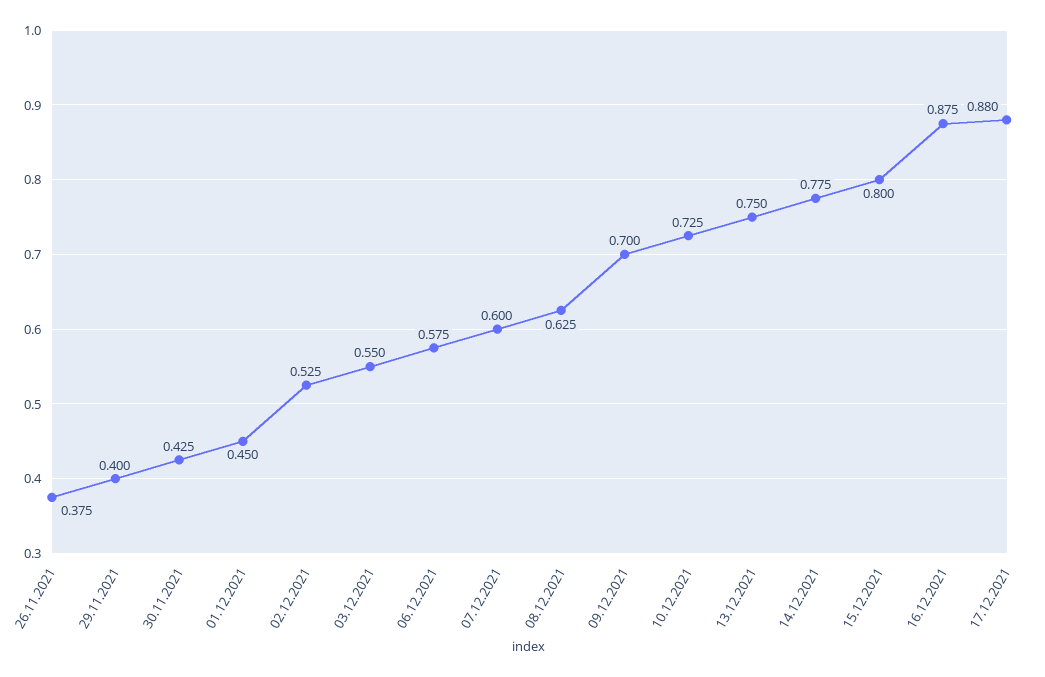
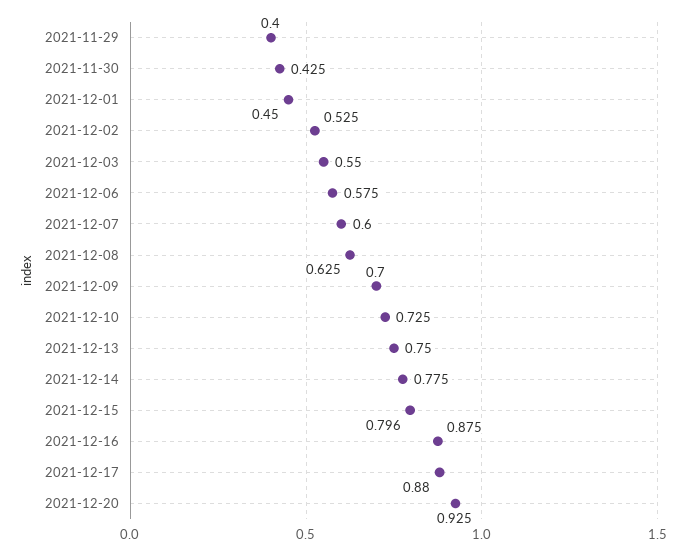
26.11.2021: 0.375 -> none
15.12.2021: 0.8 -> 0.796
2021-12-20: none -> 0.925

